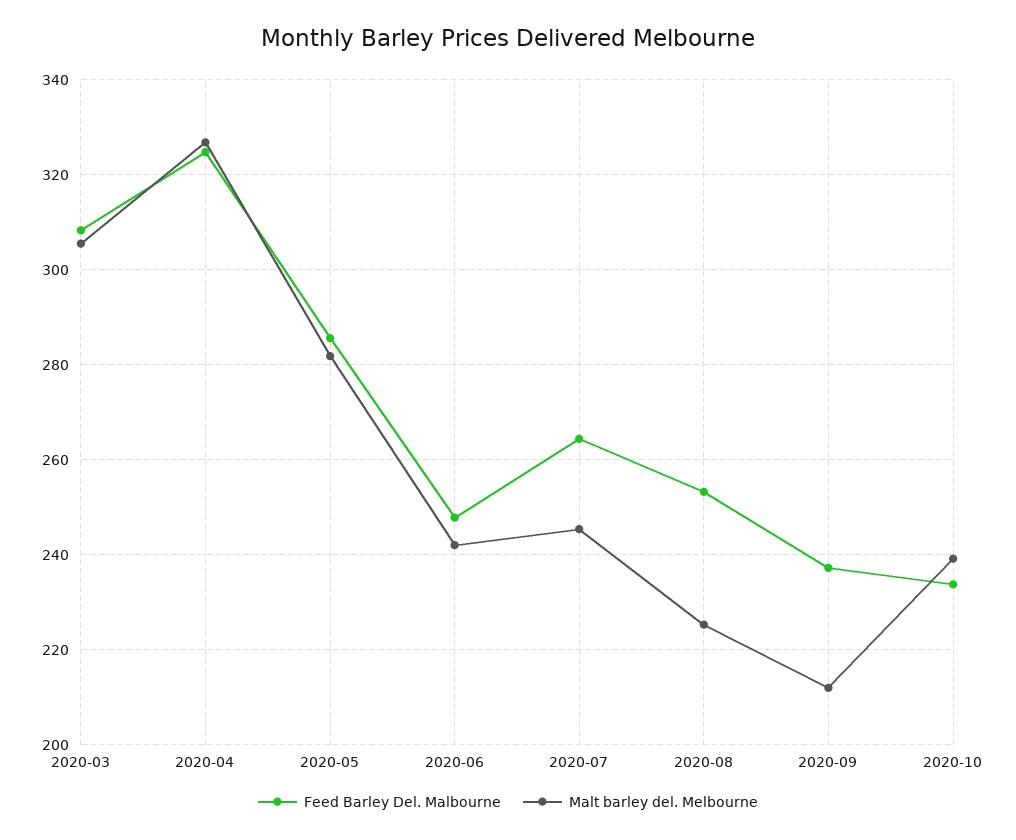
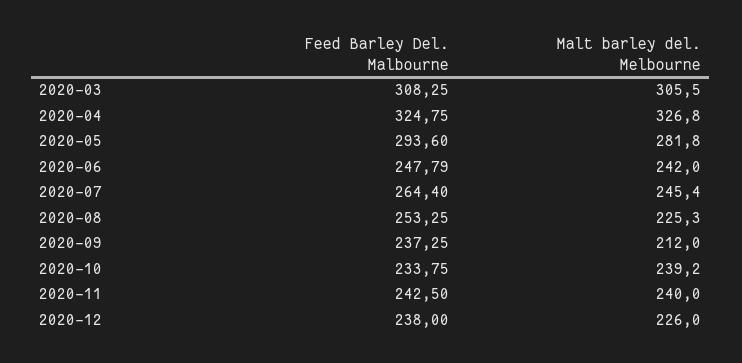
Feed Barley Del. Malbourne, 2020-05: 286 -> 293.6
Feed Barley Del. Malbourne, 2020-11: none -> 242.5
Malt barley del. Melbourne, 2020-11: none -> 240
Feed Barley Del. Malbourne, 2020-12: none -> 238
Malt barley del. Melbourne, 2020-12: none -> 226

